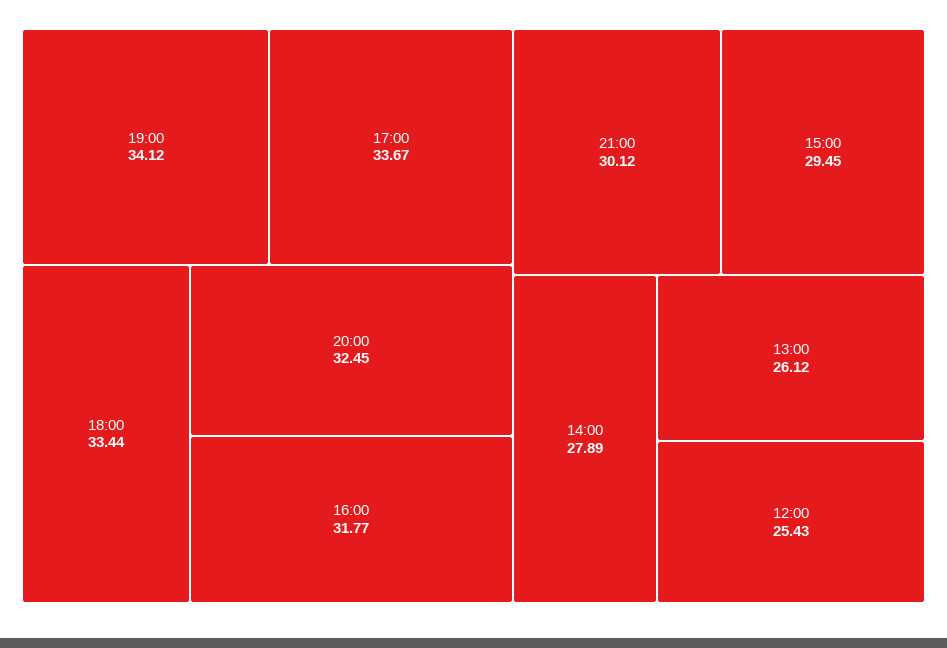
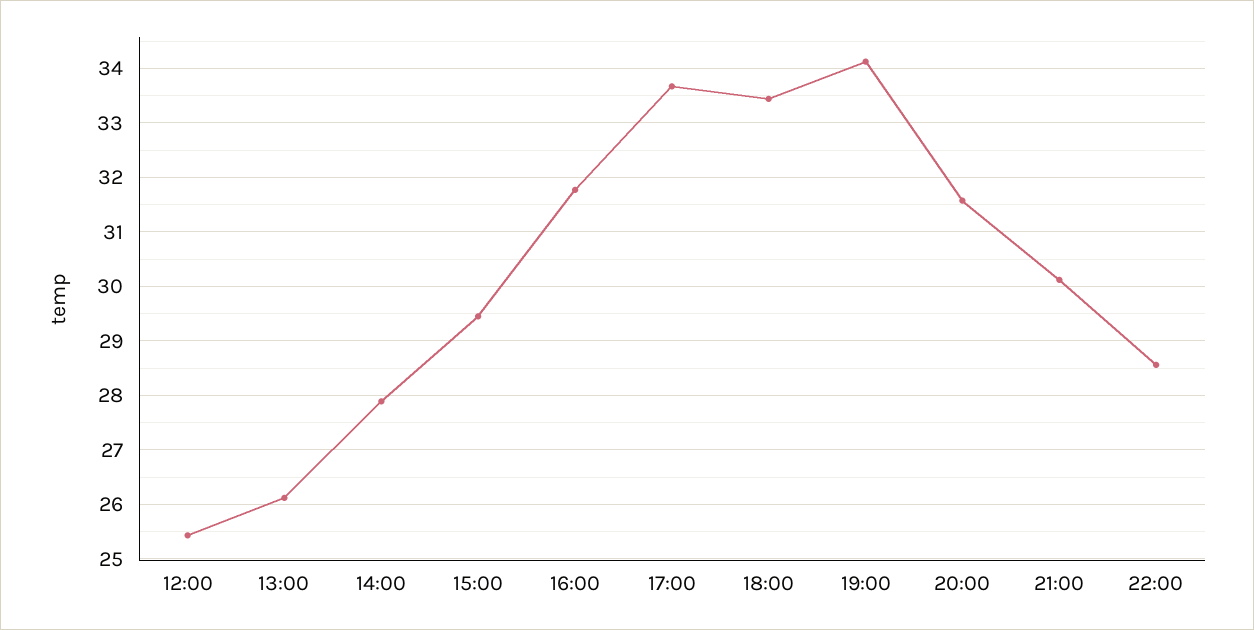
20:00: 32.45 -> 31.6
22:00: none -> 28.6

